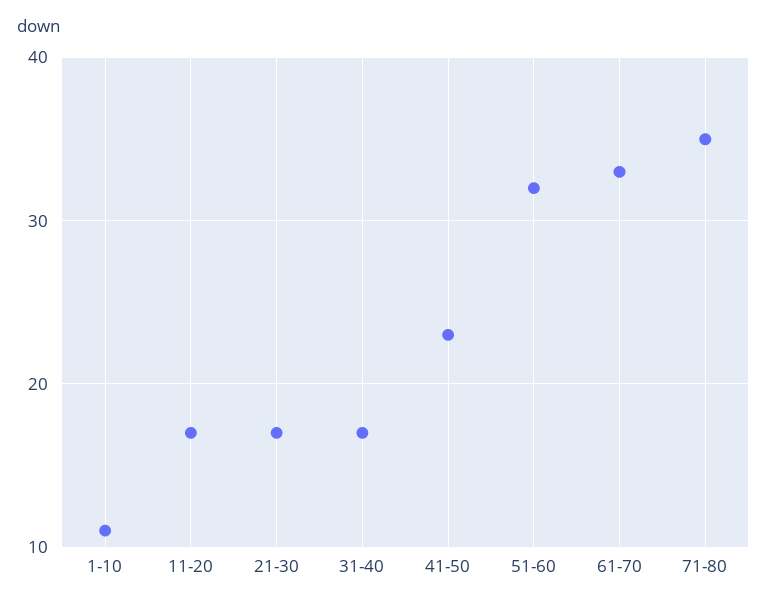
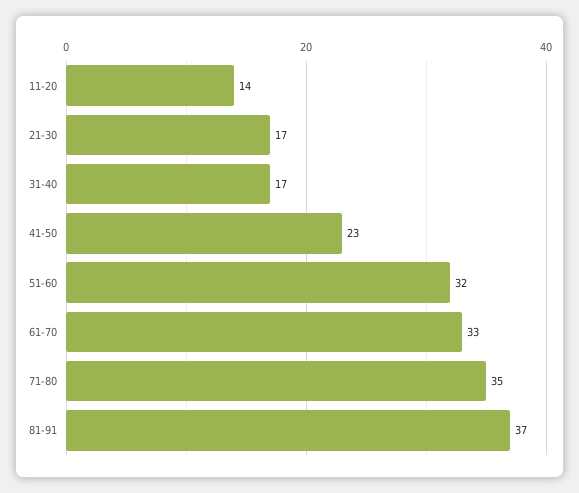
1-10: 11 -> none
11-20: 17 -> 14
81-91: none -> 37

